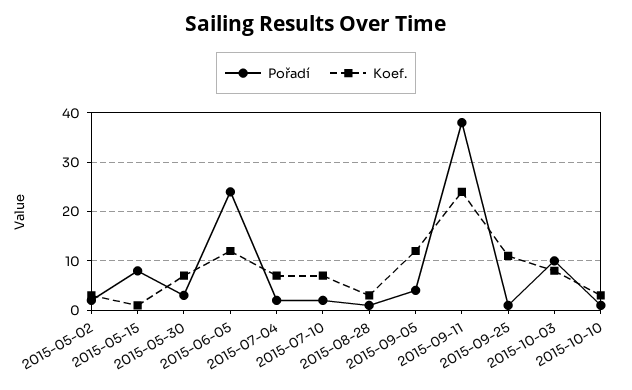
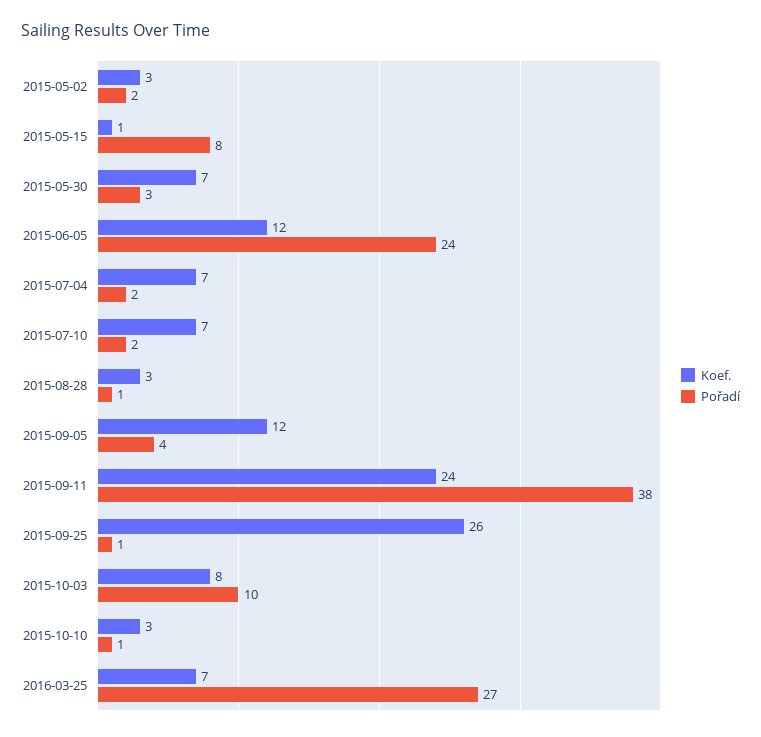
Koef., 2015-09-25: 10 -> 26
Koef., 2016-03-25: none -> 7
Pořadí, 2016-03-25: none -> 27

